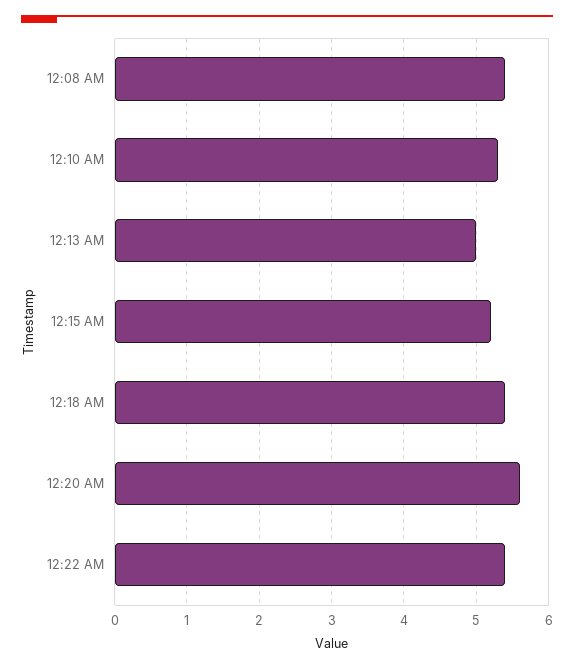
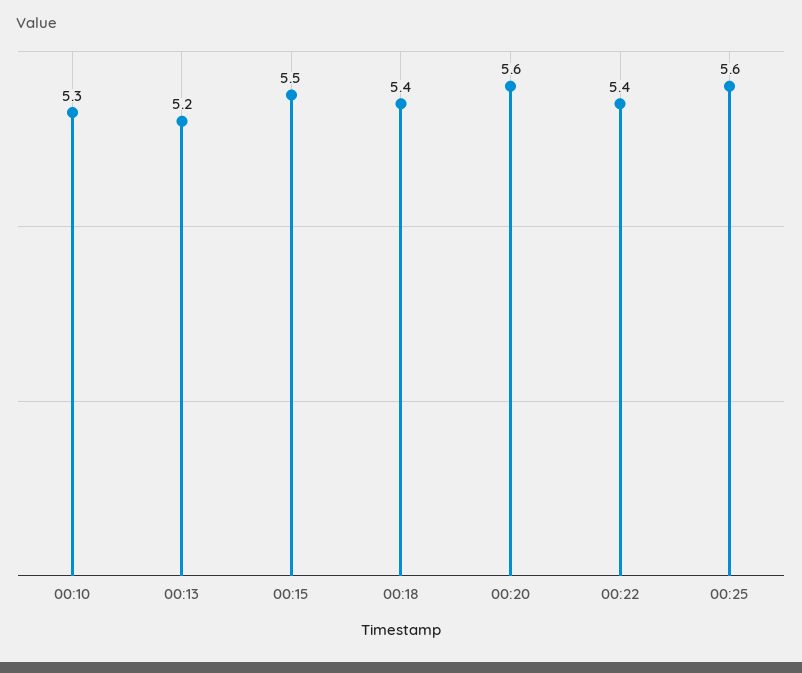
12:08 AM: 5.4 -> none
12:13 AM: 5 -> 5.2
12:15 AM: 5.2 -> 5.5
00:25: none -> 5.6

